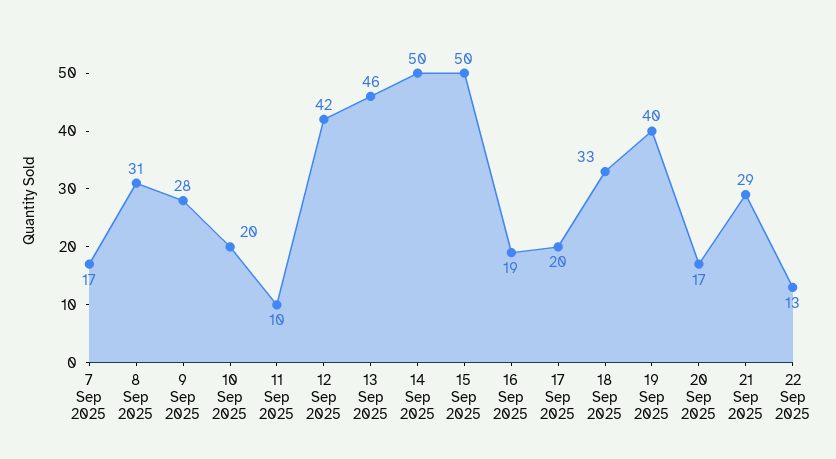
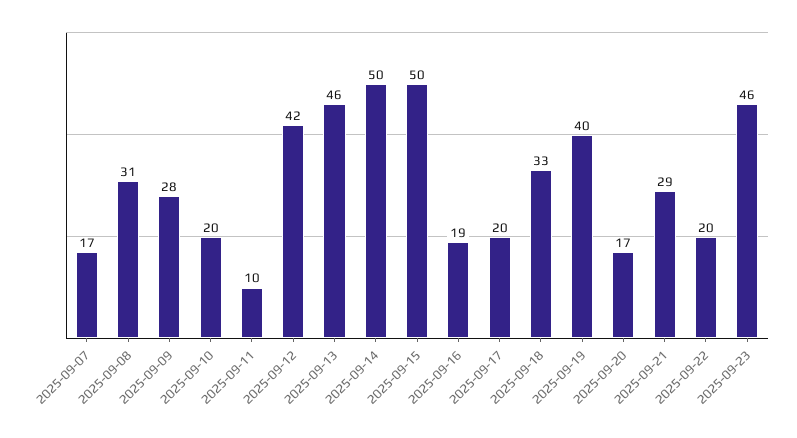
22 Sep 2025: 13 -> 20
2025-09-23: none -> 46

